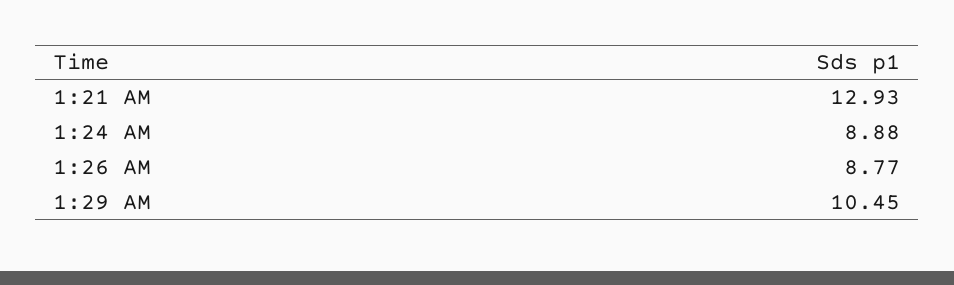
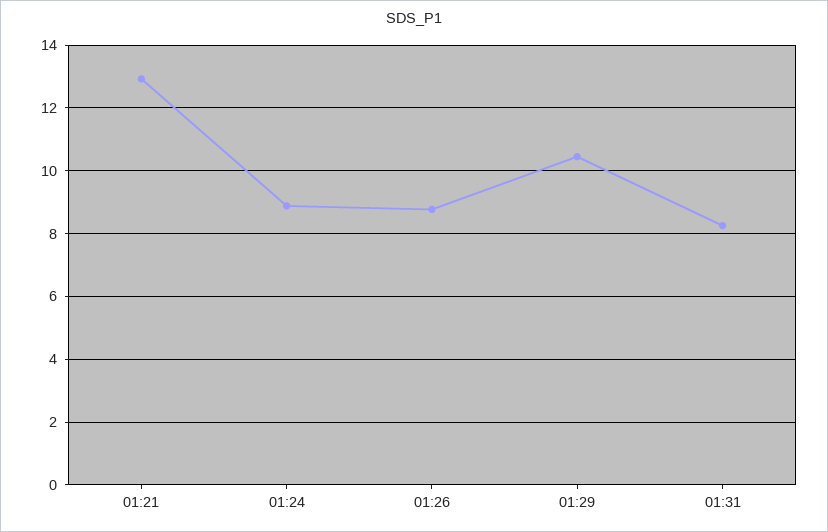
01:31: none -> 8.2

